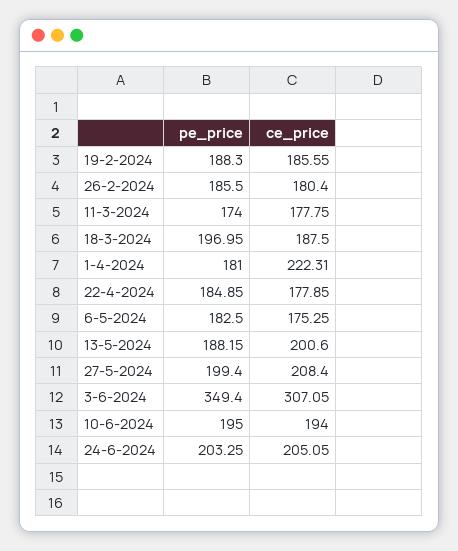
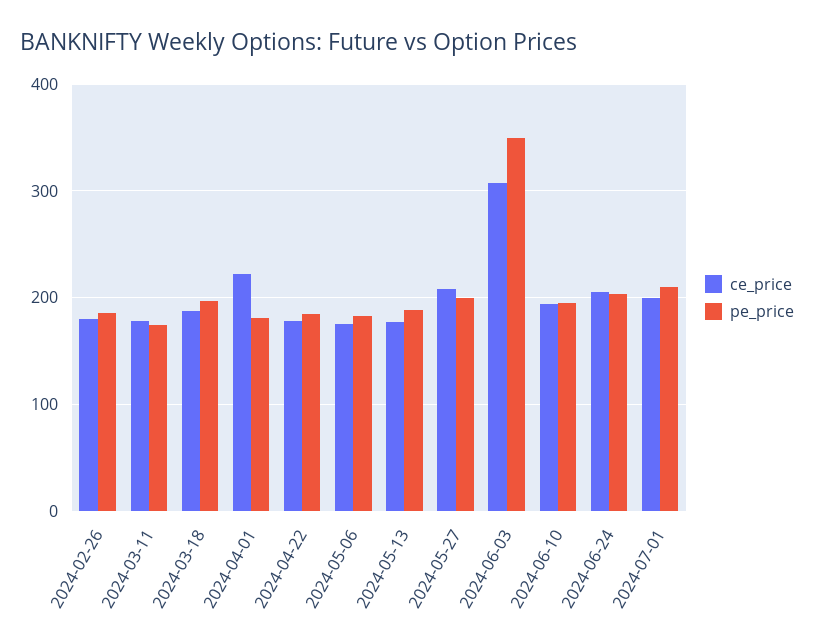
pe_price, 19-2-2024: 188.3 -> none
ce_price, 19-2-2024: 185.55 -> none
ce_price, 13-5-2024: 200.6 -> 180
ce_price, 2024-07-01: none -> 200
pe_price, 2024-07-01: none -> 210

